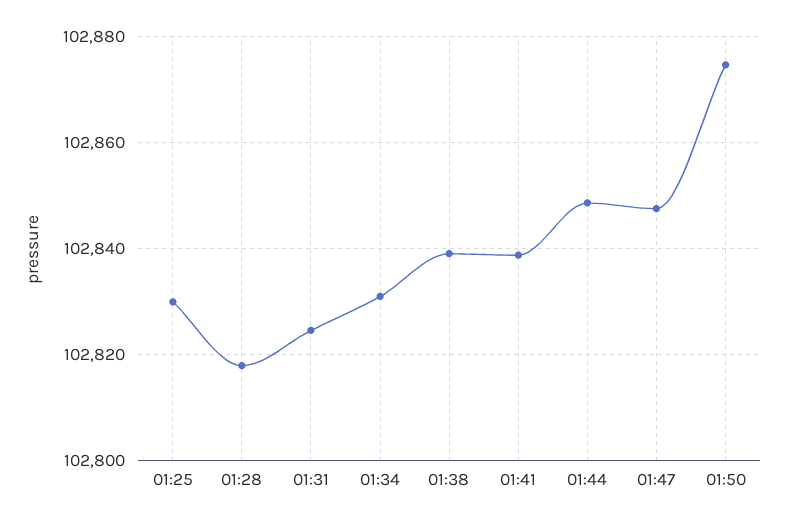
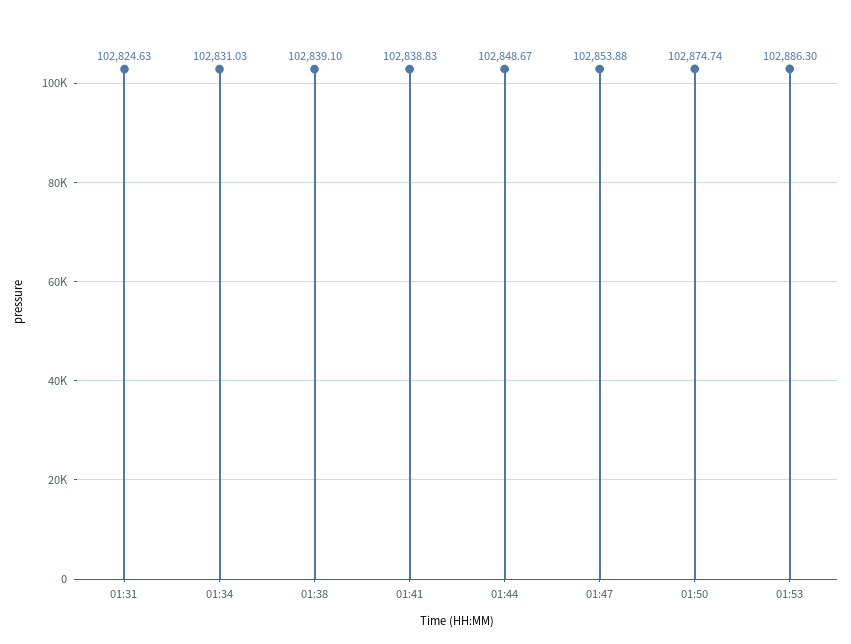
01:25: 102830 -> none
01:28: 102818 -> none
01:47: 102848 -> 102853.88
01:53: none -> 102886.3

